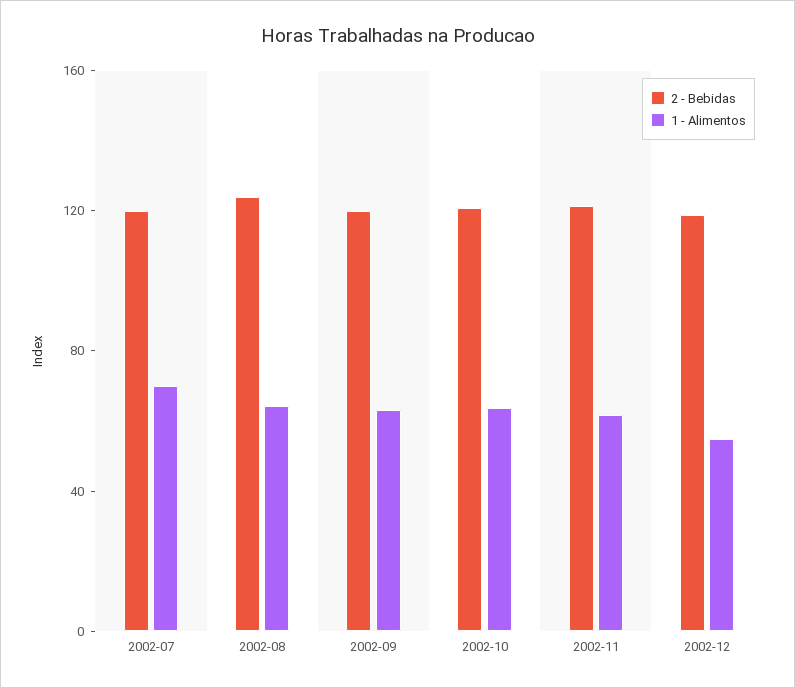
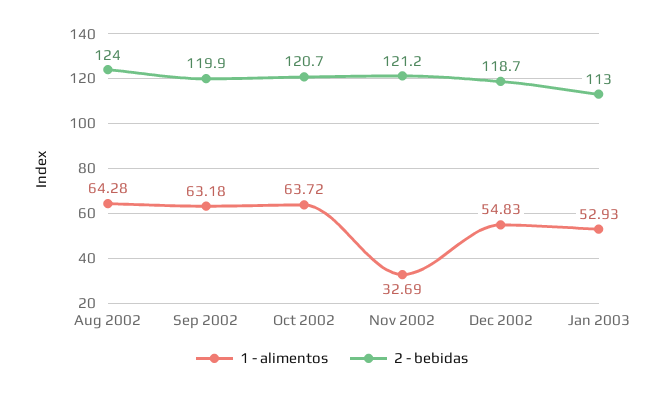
2 - Bebidas, 2002-07: 120 -> none
1 - Alimentos, 2002-07: 70 -> none
1 - Alimentos, 2002-11: 60 -> 32.69
1 - Alimentos, Jan 2003: none -> 52.93
2 - Bebidas, Jan 2003: none -> 113

